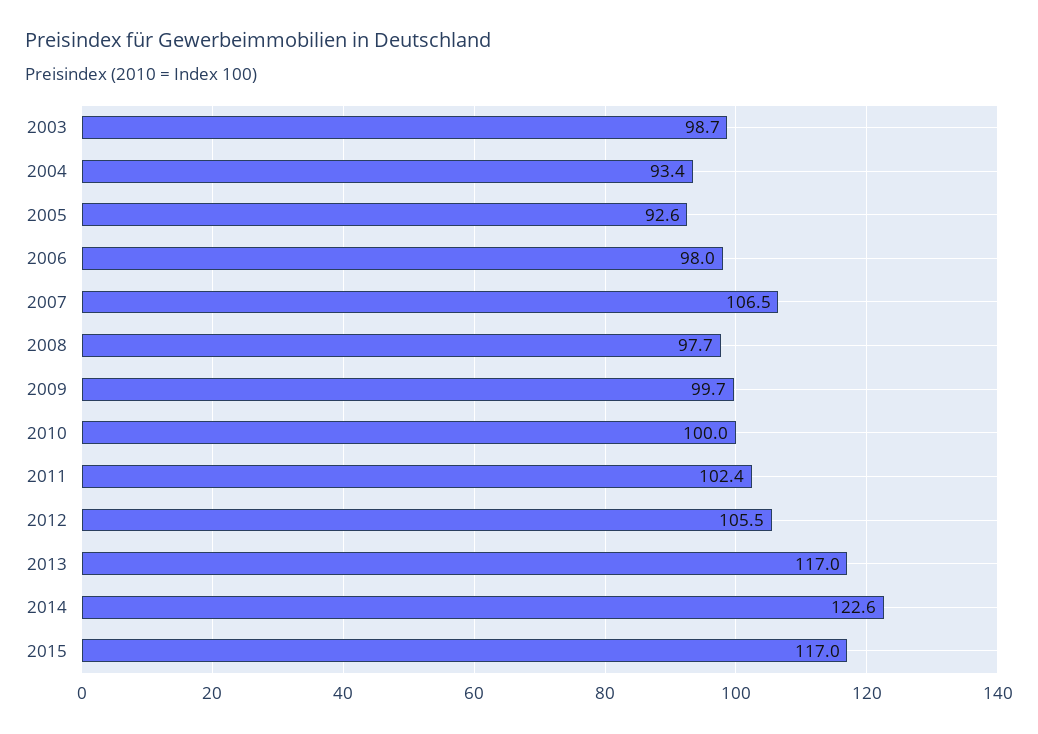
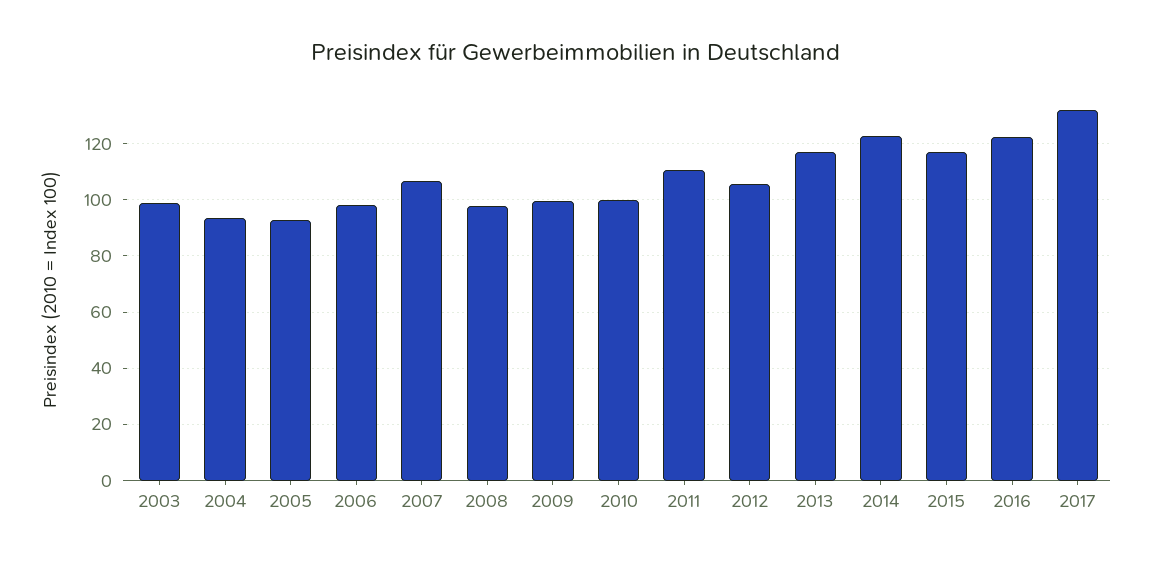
2011: 102.4 -> 110
2016: none -> 122.5
2017: none -> 132.5

